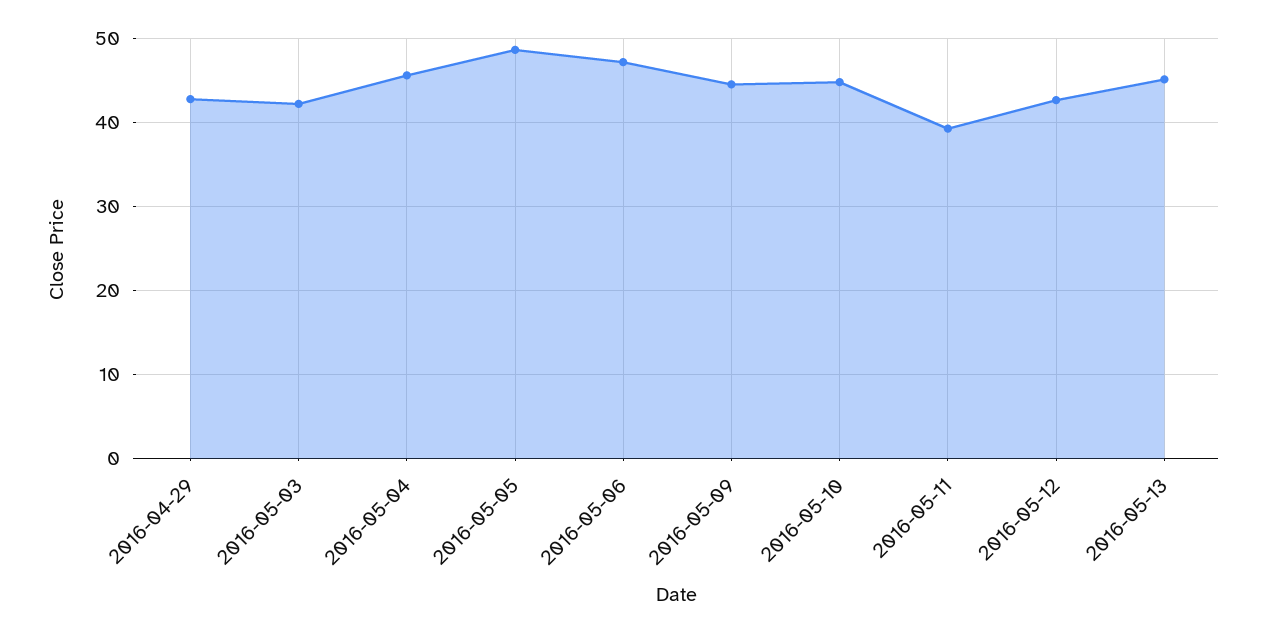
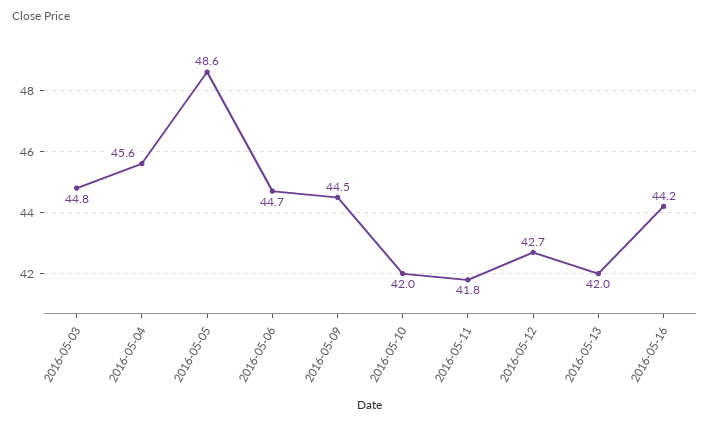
2016-04-29: 43 -> none
2016-05-03: 42 -> 44.8
2016-05-06: 47 -> 44.7
2016-05-10: 45 -> 42
2016-05-11: 39 -> 41.8
2016-05-13: 45 -> 42
2016-05-16: none -> 44.2

